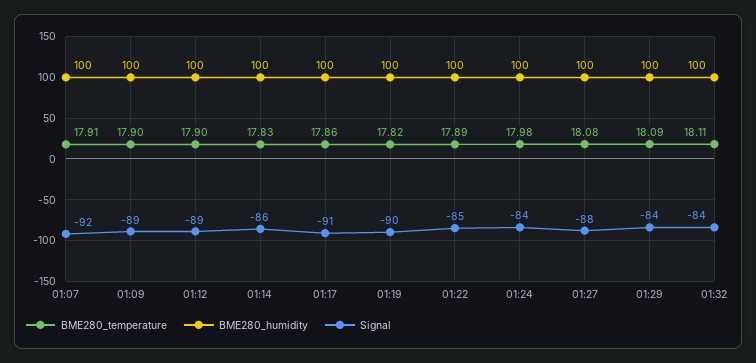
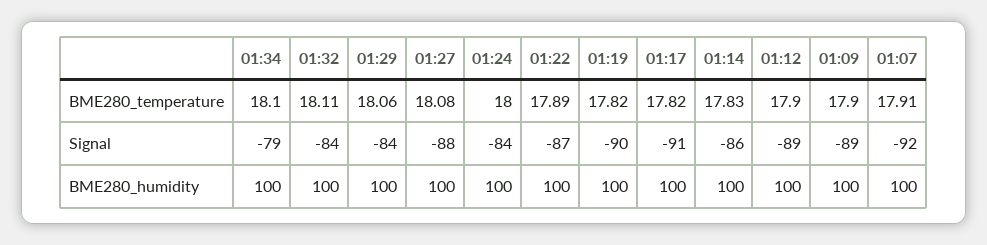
BME280_temperature, 01:17: 17.86 -> 17.82
Signal, 01:22: -85 -> -87
BME280_temperature, 01:24: 17.98 -> 18
BME280_temperature, 01:29: 18.09 -> 18.06
BME280_temperature, 01:34: none -> 18.1
Signal, 01:34: none -> -79
BME280_humidity, 01:34: none -> 100

